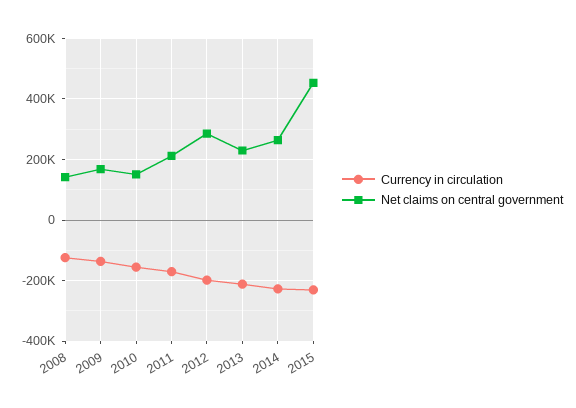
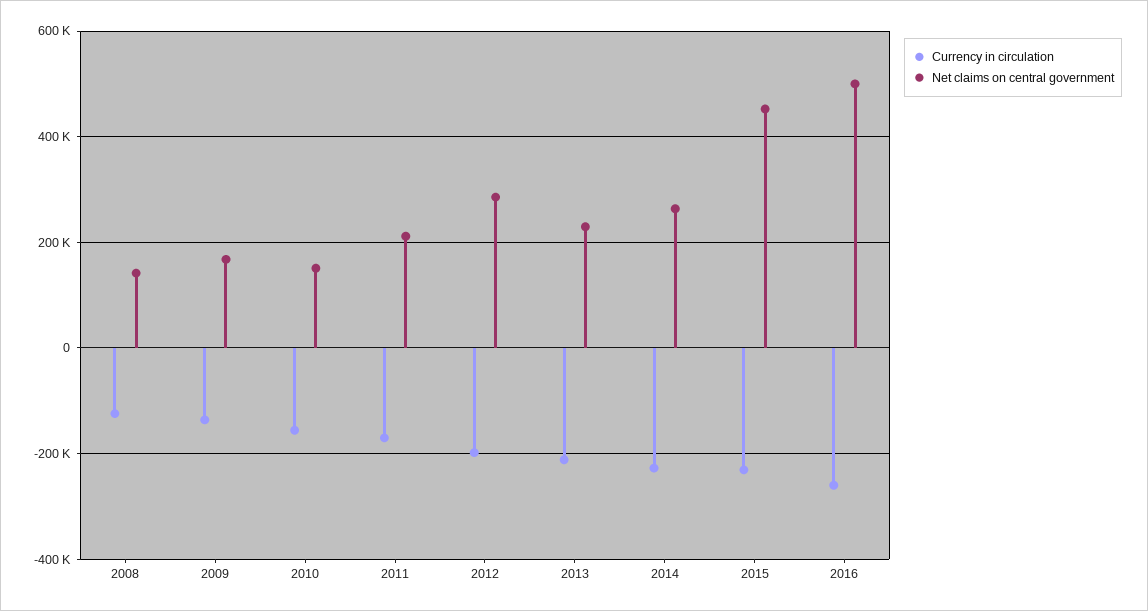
Currency in circulation, 2016: none -> -260000
Net claims on central government, 2016: none -> 500000

